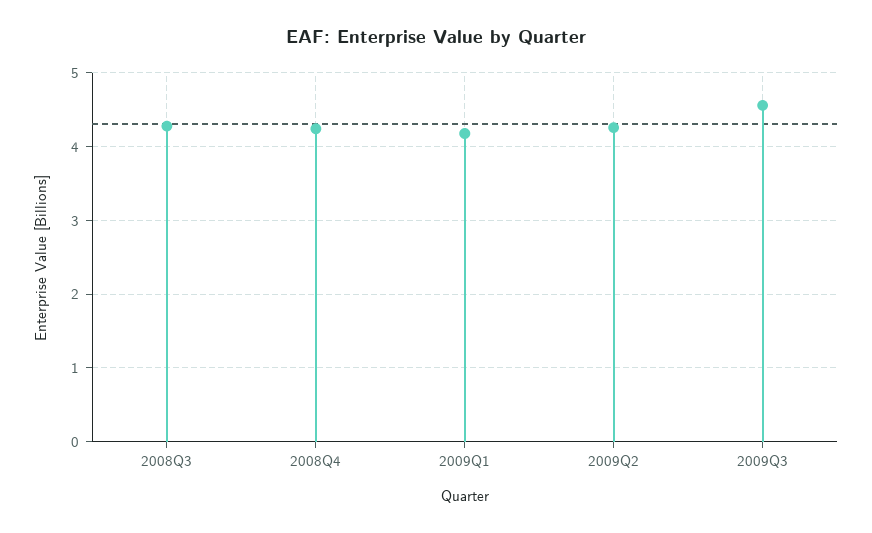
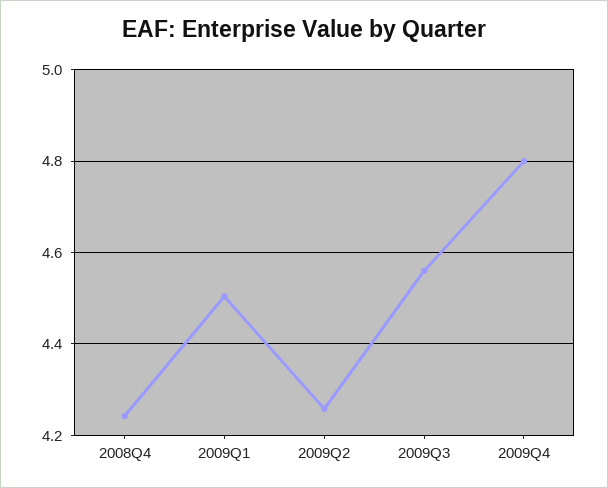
2008Q3: 4.3 -> none
2009Q1: 4.2 -> 4.5
2009Q4: none -> 4.8

